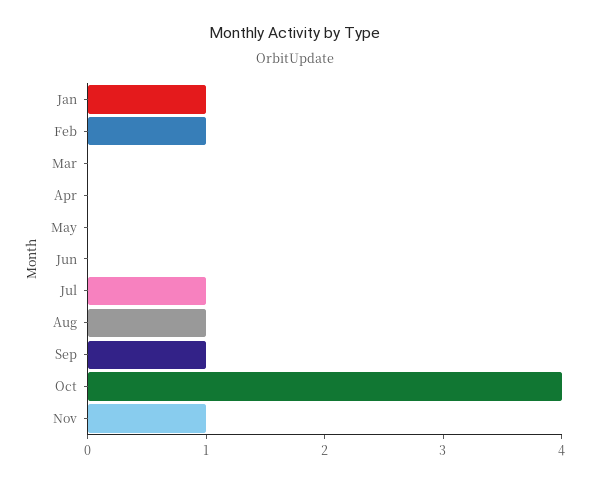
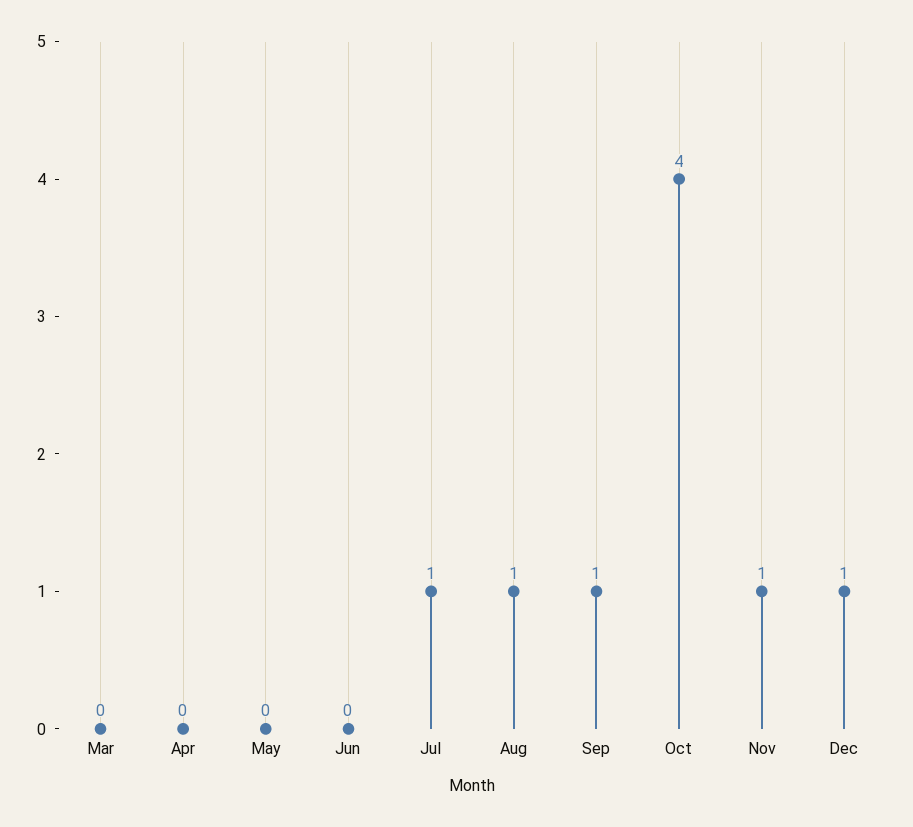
Jan: 1 -> none
Feb: 1 -> none
Dec: none -> 1

